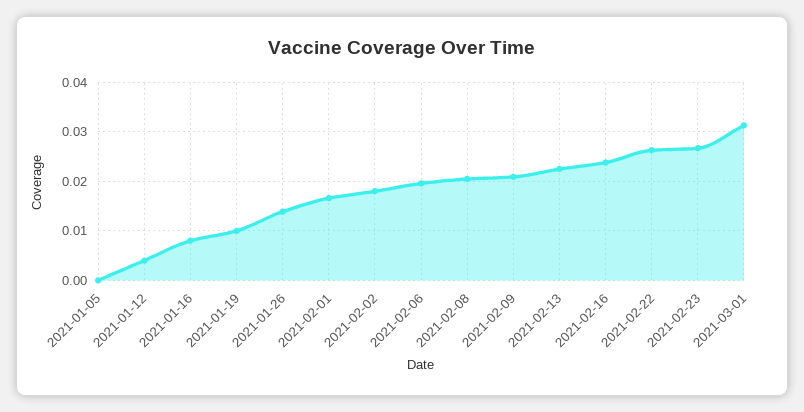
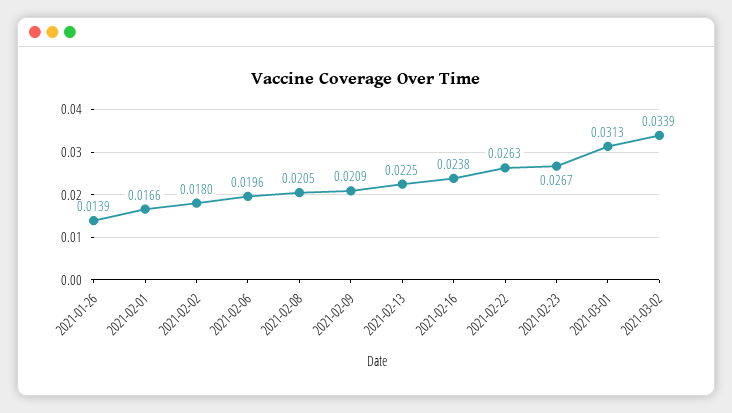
2021-01-05: 0 -> none
2021-01-12: 0.004 -> none
2021-01-16: 0.008 -> none
2021-01-19: 0.01 -> none
2021-03-02: none -> 0.0339

